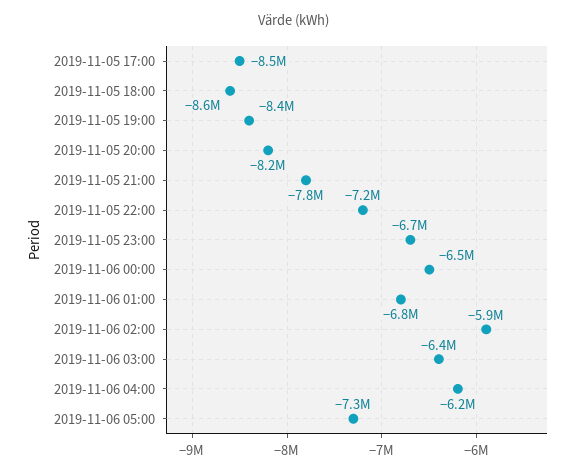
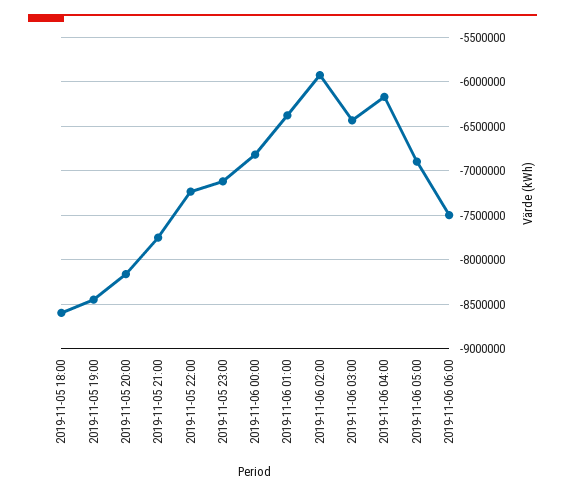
2019-11-05 17:00: -8500000 -> none
2019-11-05 23:00: -6700000 -> -7100000
2019-11-06 00:00: -6500000 -> -6800000
2019-11-06 01:00: -6800000 -> -6400000
2019-11-06 05:00: -7300000 -> -6900000
2019-11-06 06:00: none -> -7500000

